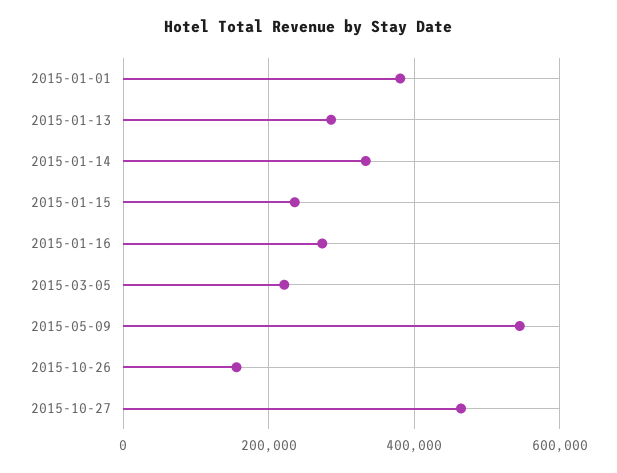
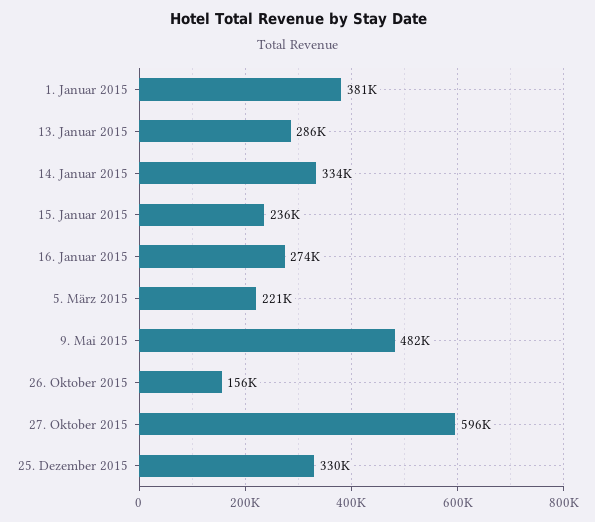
2015-05-09: 540000 -> 482000
2015-10-27: 460000 -> 596000
25. Dezember 2015: none -> 330000

